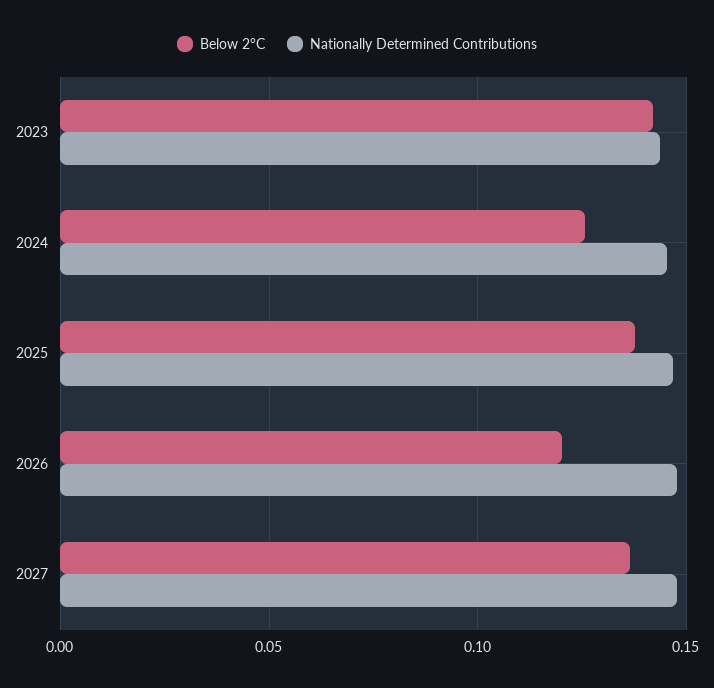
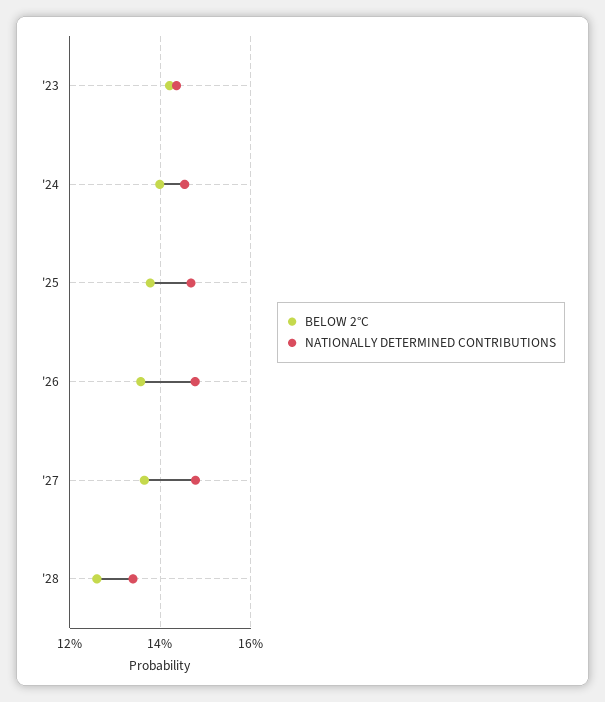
Below 2°C, 2024: 0.125 -> 0.14
Below 2°C, 2026: 0.12 -> 0.136
Below 2°C, '28: none -> 0.126
Nationally Determined Contributions, '28: none -> 0.134

